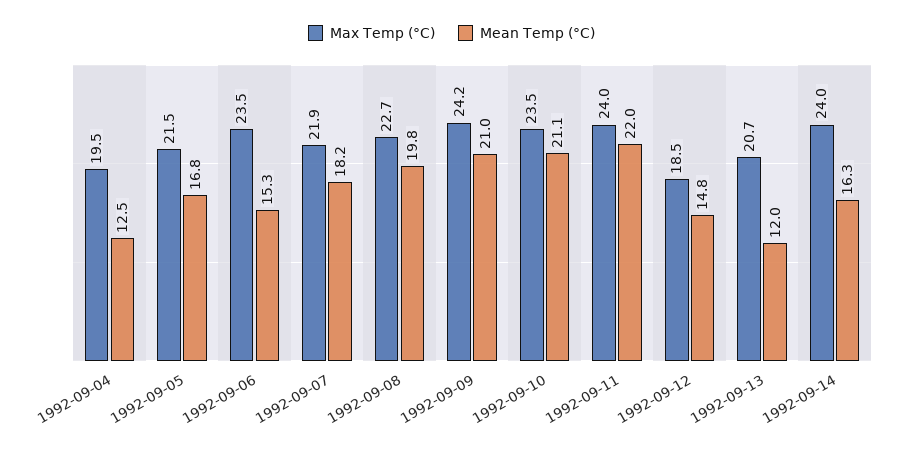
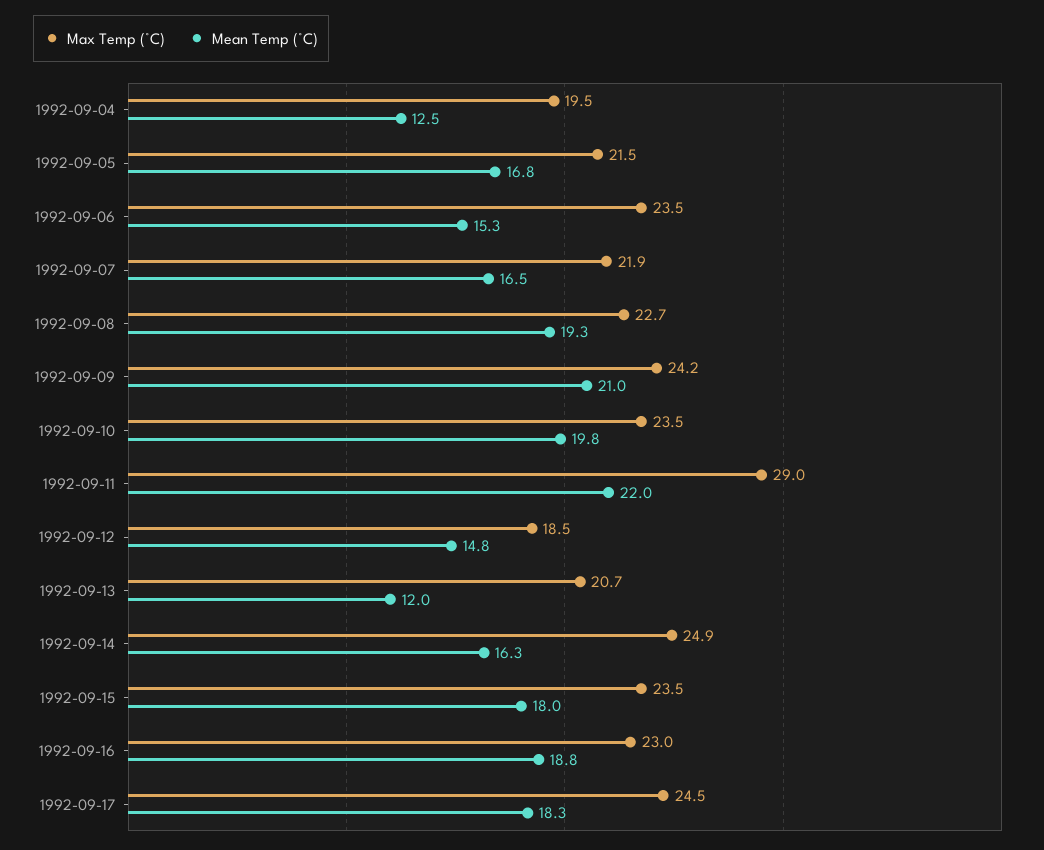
Mean Temp (°C), 1992-09-07: 18.2 -> 16.5
Mean Temp (°C), 1992-09-08: 19.8 -> 19.3
Mean Temp (°C), 1992-09-10: 21.1 -> 19.8
Max Temp (°C), 1992-09-11: 24 -> 29
Max Temp (°C), 1992-09-14: 24 -> 24.9
Max Temp (°C), 1992-09-15: none -> 23.5
Mean Temp (°C), 1992-09-15: none -> 18
Max Temp (°C), 1992-09-16: none -> 23
Mean Temp (°C), 1992-09-16: none -> 18.8
Max Temp (°C), 1992-09-17: none -> 24.5
Mean Temp (°C), 1992-09-17: none -> 18.3

